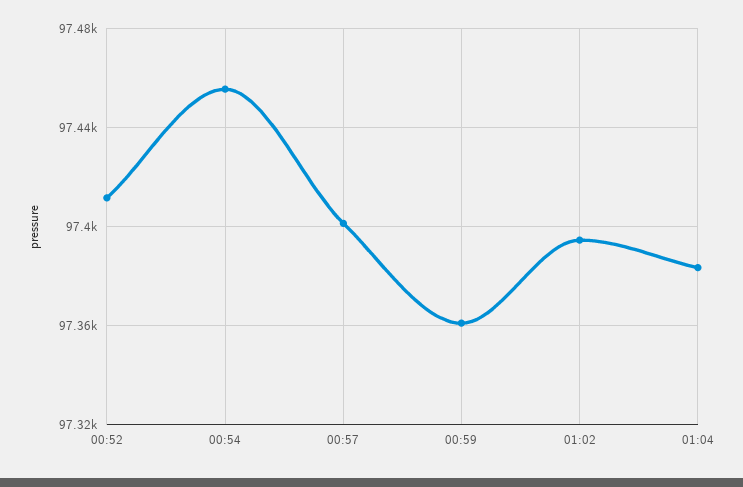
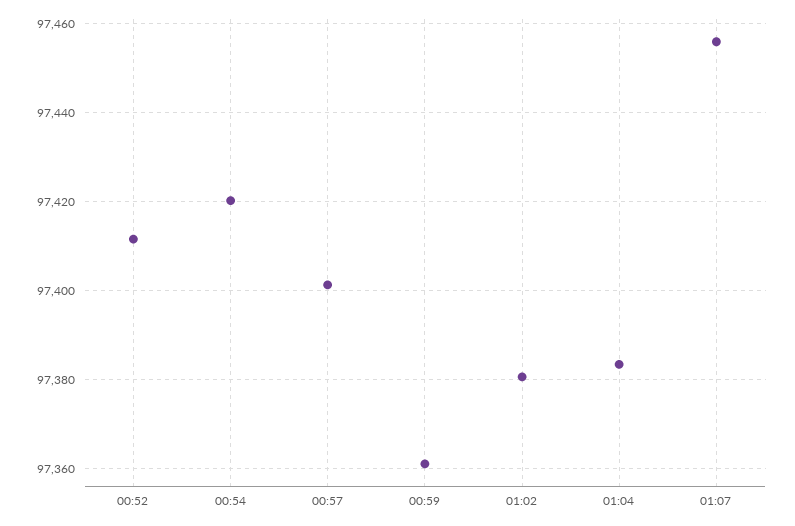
00:54: 97455 -> 97420
01:02: 97395 -> 97380
01:07: none -> 97456

